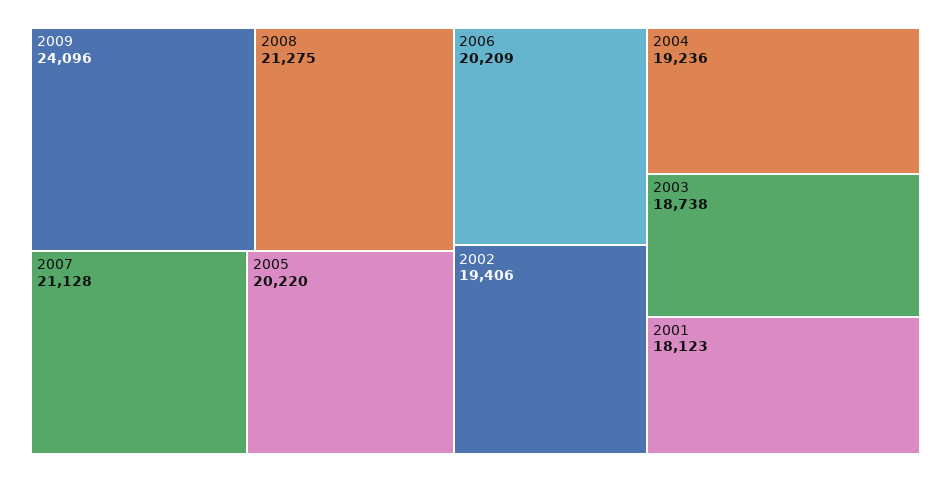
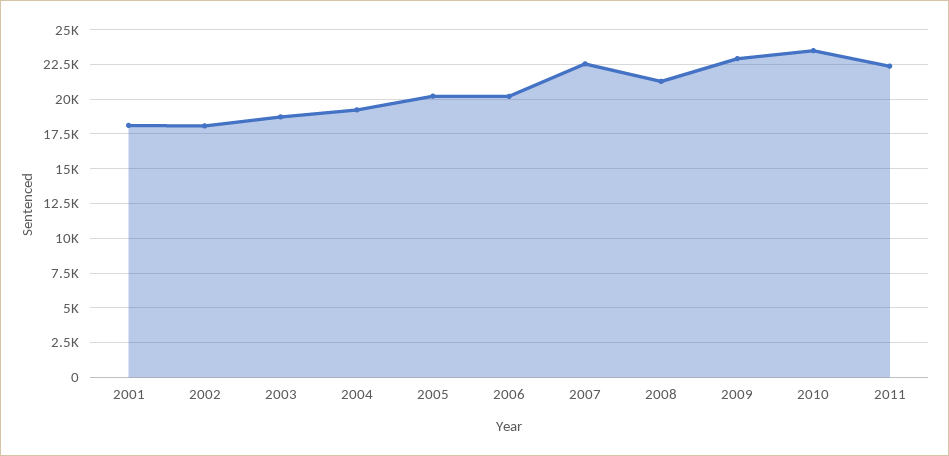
2009: 24096 -> 23000
2007: 21128 -> 22500
2002: 19406 -> 18000
2010: none -> 23500
2011: none -> 22500

